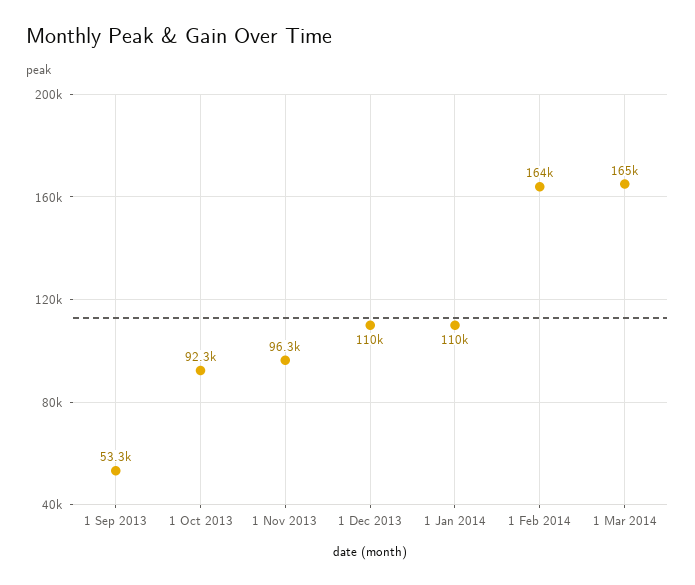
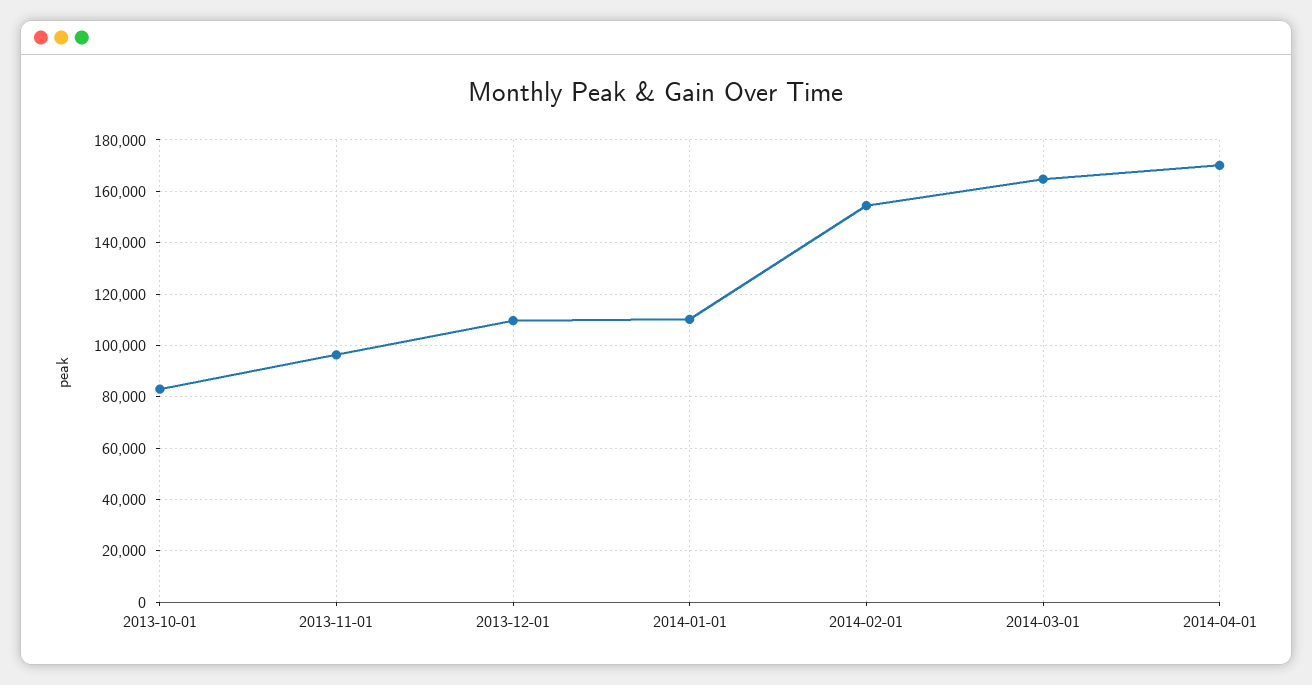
1 Sep 2013: 53300 -> none
1 Oct 2013: 92300 -> 82500
1 Feb 2014: 164000 -> 155000
2014-04-01: none -> 170000

